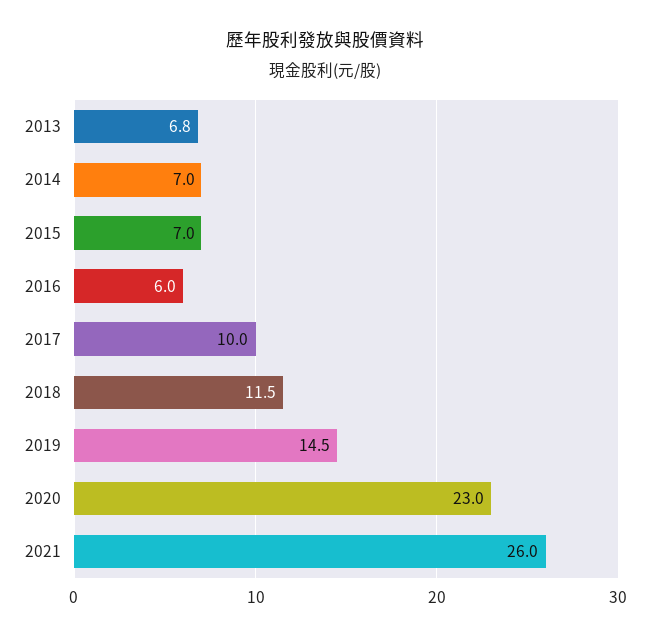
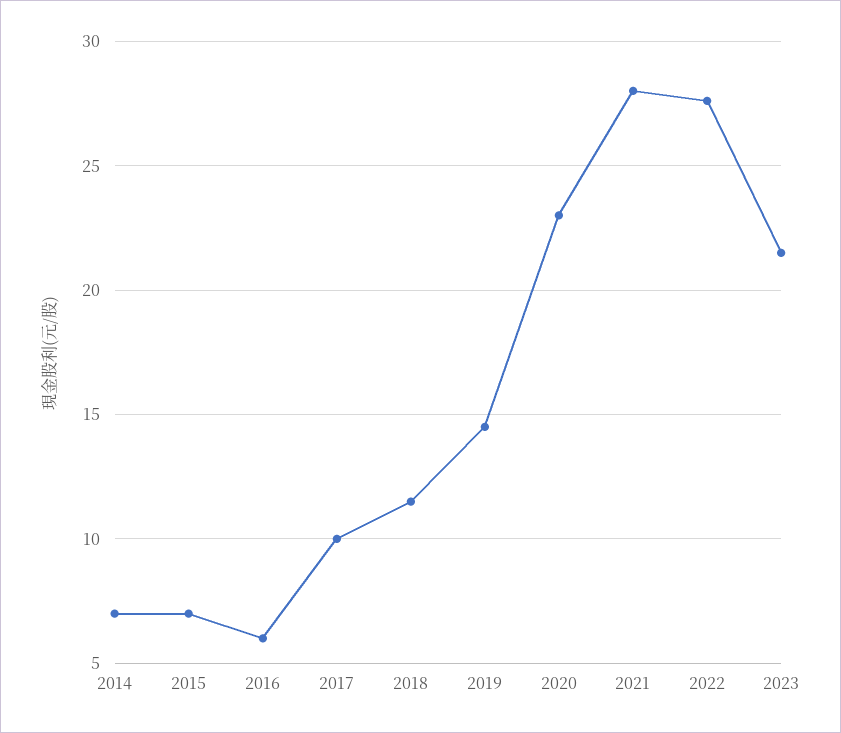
2013: 6.8 -> none
2021: 26 -> 28
2022: none -> 27.5
2023: none -> 21.5

